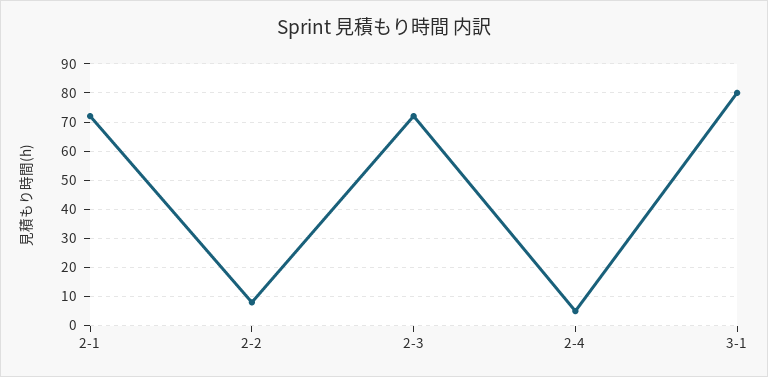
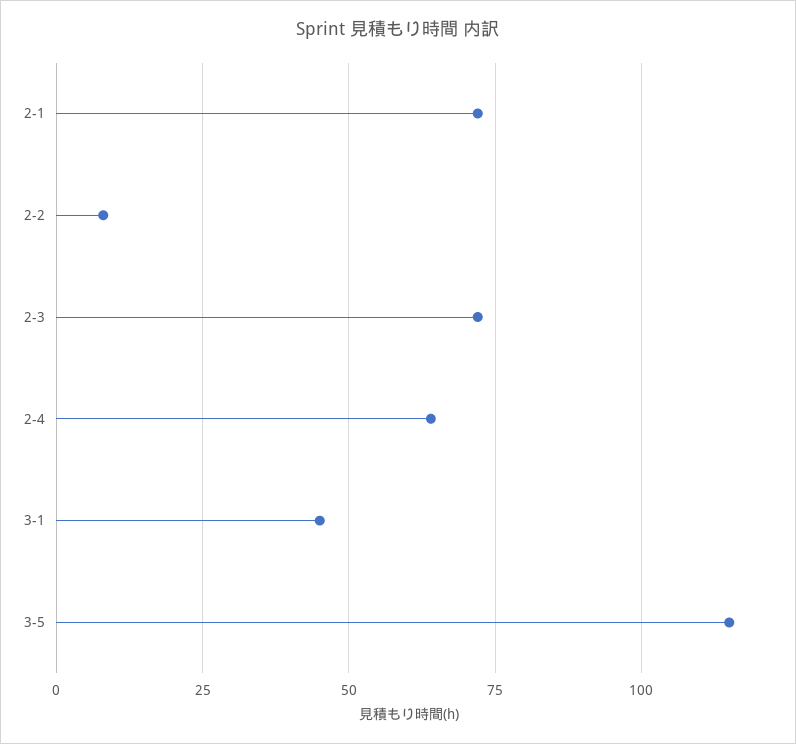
2-4: 5 -> 65
3-1: 80 -> 45
3-5: none -> 115

